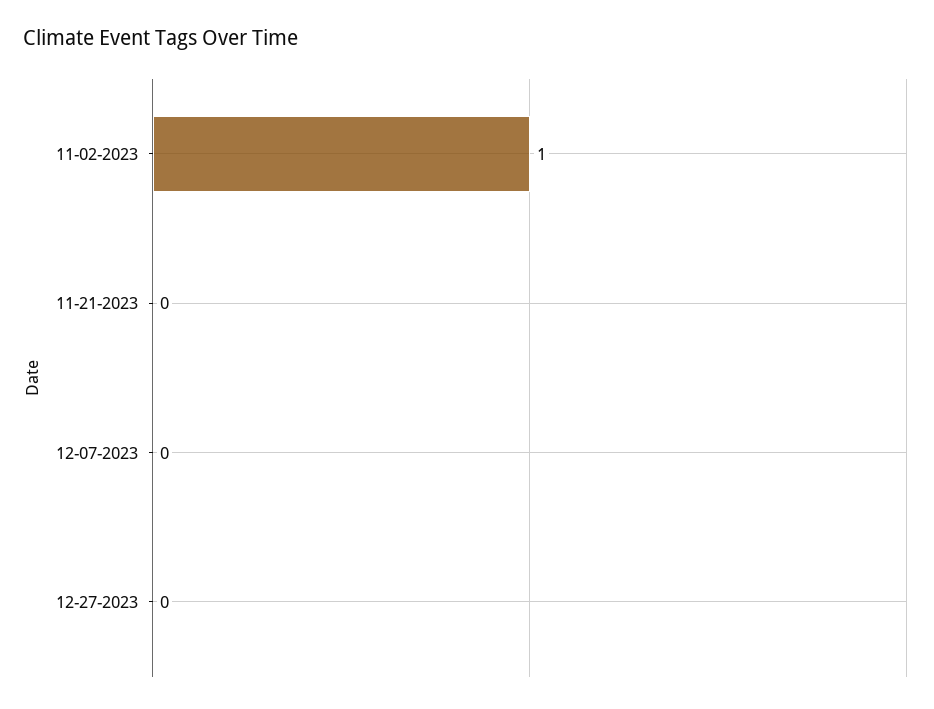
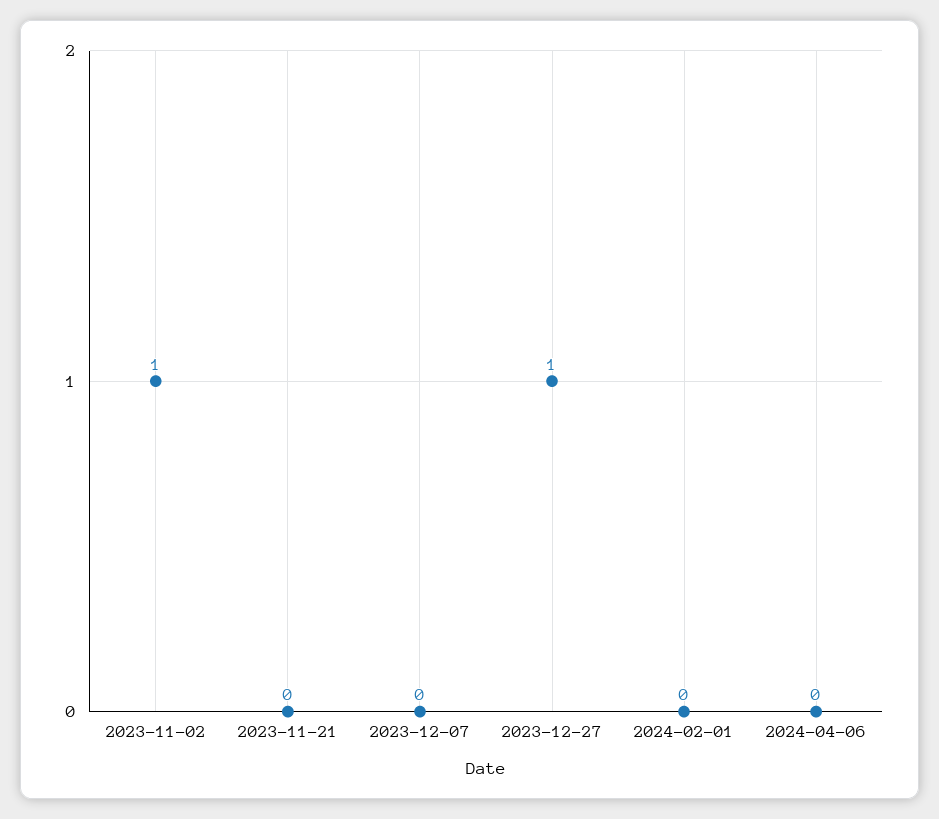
12-27-2023: 0 -> 1
2024-02-01: none -> 0
2024-04-06: none -> 0

